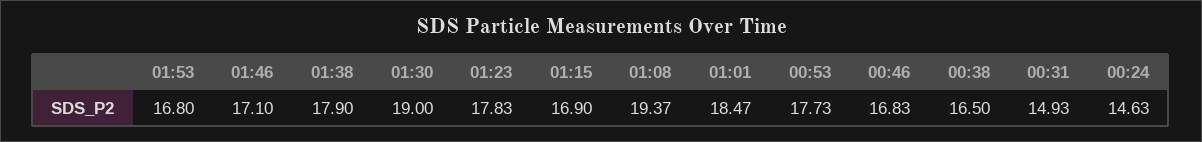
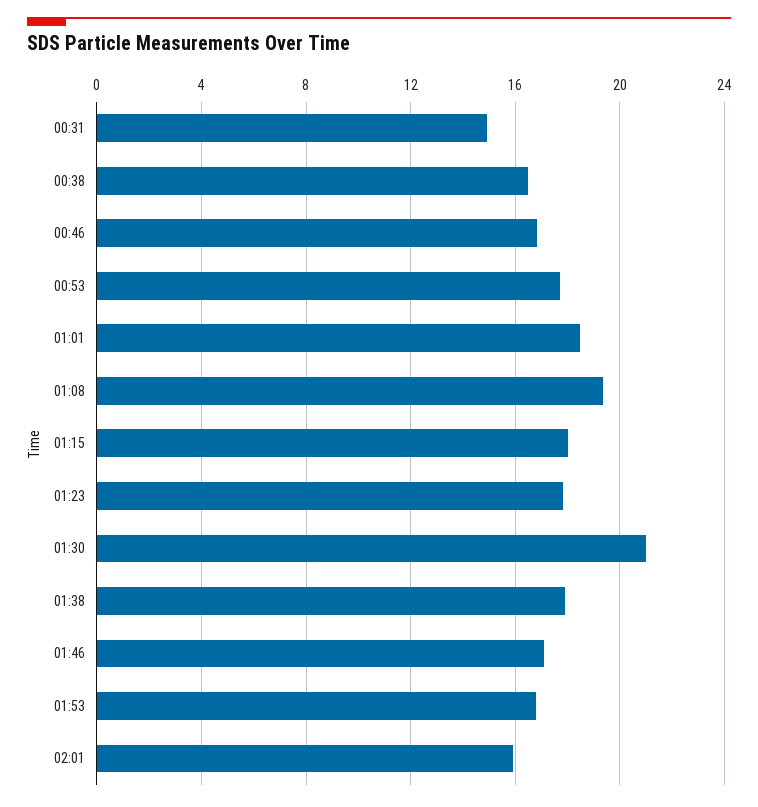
01:30: 19 -> 21
01:15: 16.9 -> 18
00:24: 14.63 -> none
02:01: none -> 16

